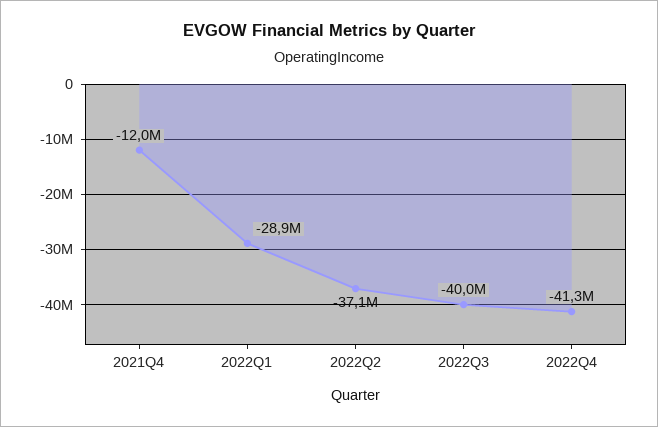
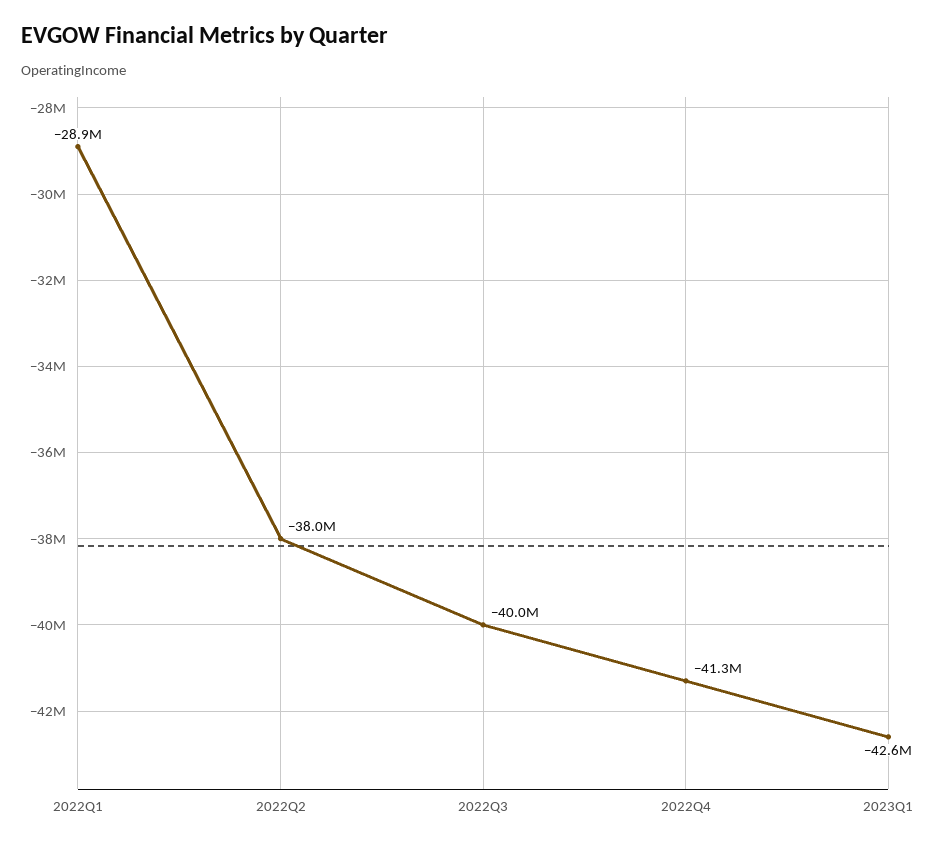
2021Q4: -12000000 -> none
2022Q2: -37100000 -> -38000000
2023Q1: none -> -42600000

